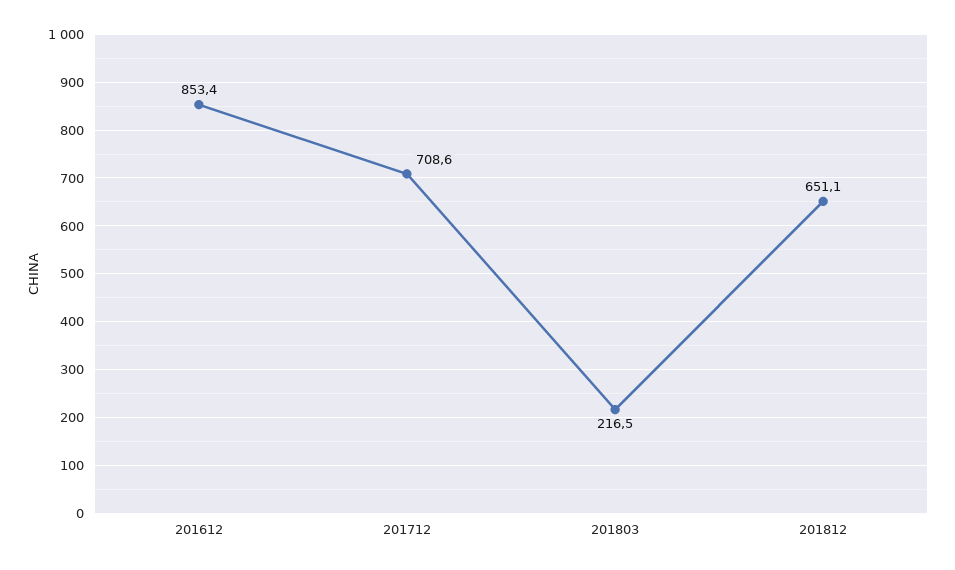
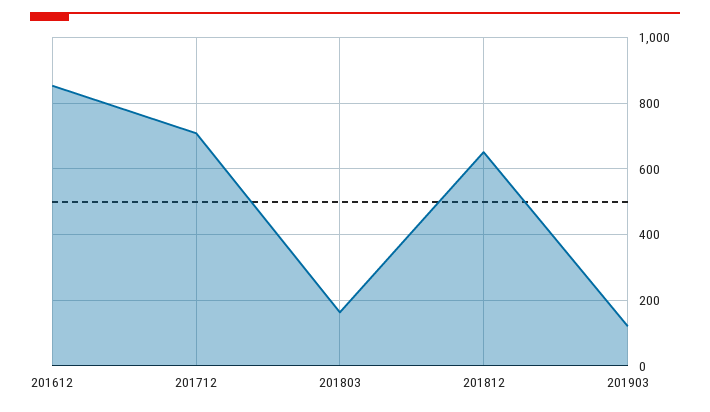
201803: 216.5 -> 160
201903: none -> 120

